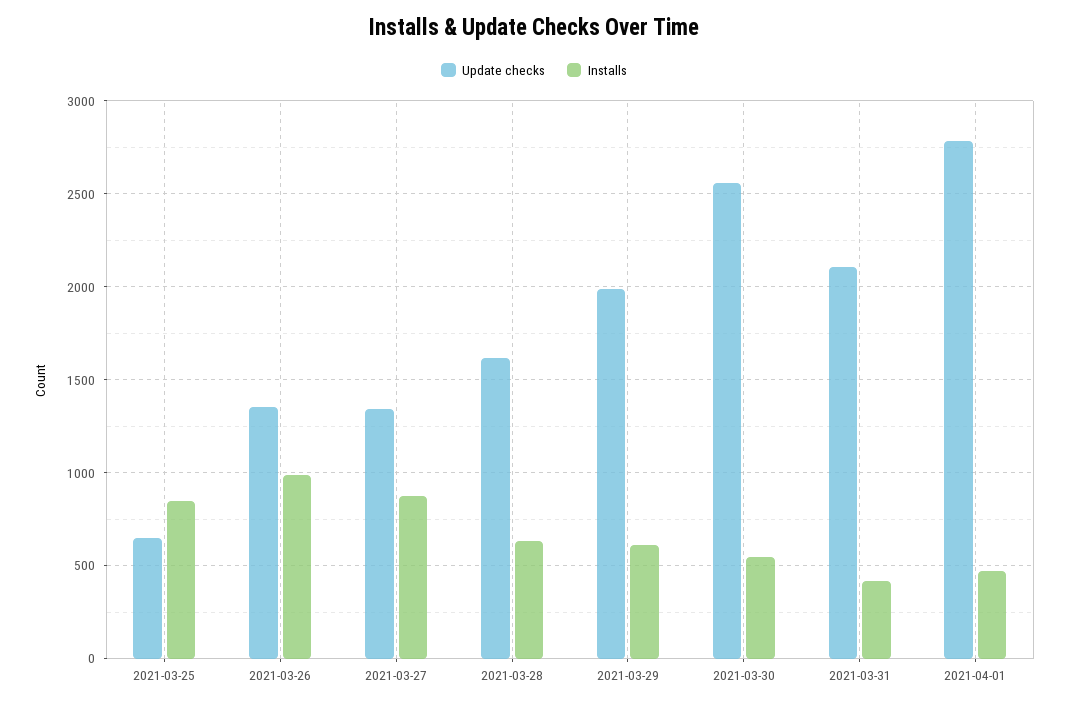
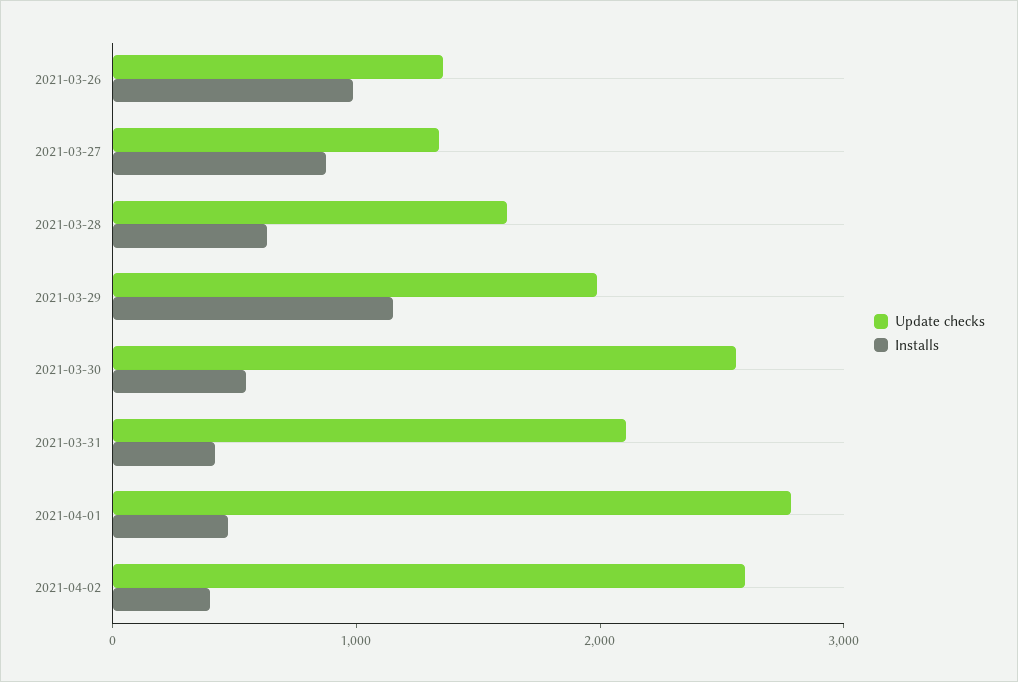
Update checks, 2021-03-25: 650 -> none
Installs, 2021-03-25: 850 -> none
Installs, 2021-03-29: 600 -> 1200
Update checks, 2021-04-02: none -> 2600
Installs, 2021-04-02: none -> 400

